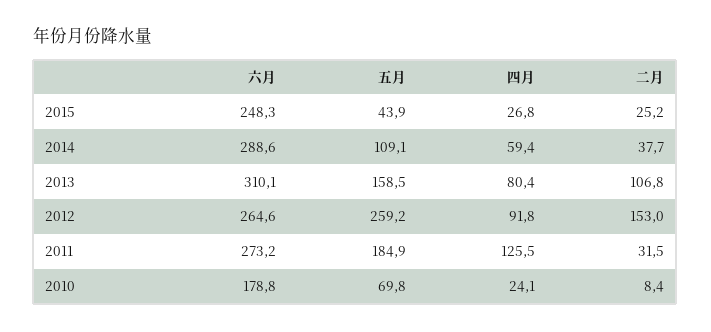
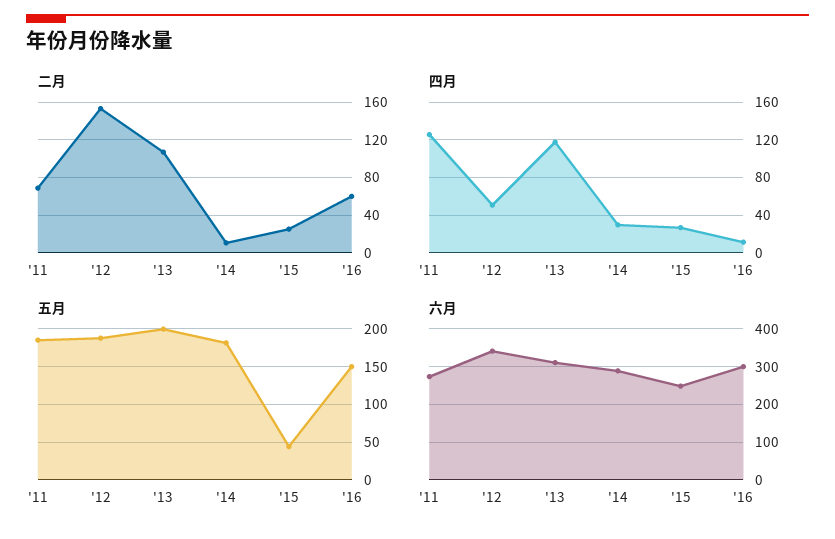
五月, 2014: 109.1 -> 180
四月, 2014: 59.4 -> 30
二月, 2014: 37.7 -> 10
五月, 2013: 158.5 -> 200
四月, 2013: 80.4 -> 120
六月, 2012: 264.6 -> 340
五月, 2012: 259.2 -> 190
四月, 2012: 91.8 -> 50
二月, 2011: 31.5 -> 70
六月, 2010: 178.8 -> none
五月, 2010: 69.8 -> none
四月, 2010: 24.1 -> none
二月, 2010: 8.4 -> none
二月, '16: none -> 60
四月, '16: none -> 10
五月, '16: none -> 150
六月, '16: none -> 300

